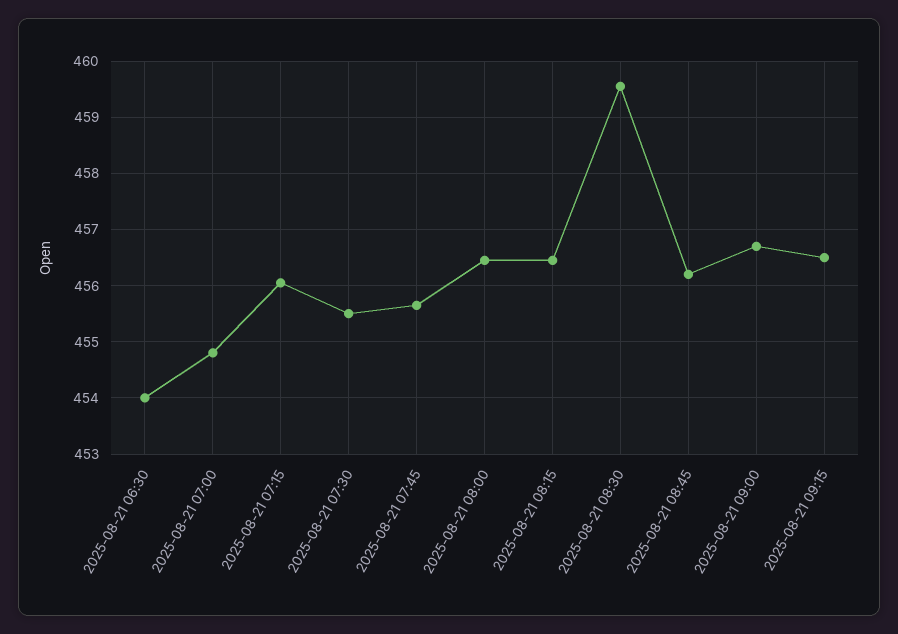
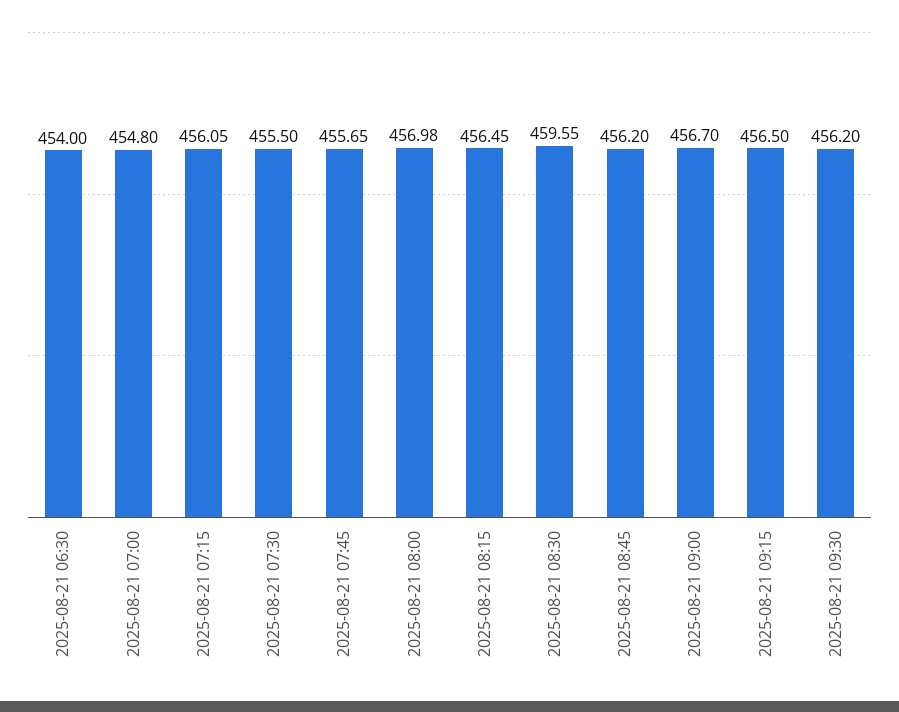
2025-08-21 08:00: 456.4 -> 456.98
2025-08-21 09:30: none -> 456.2

